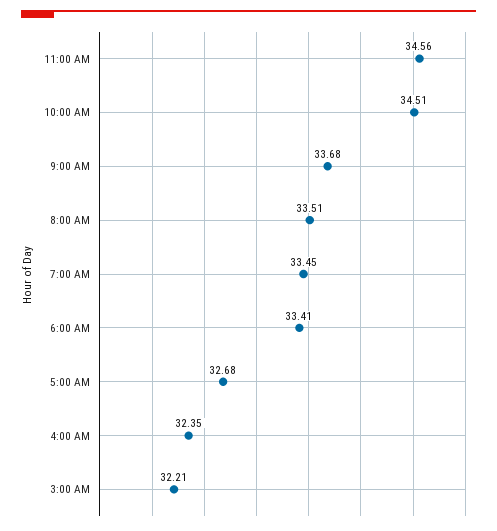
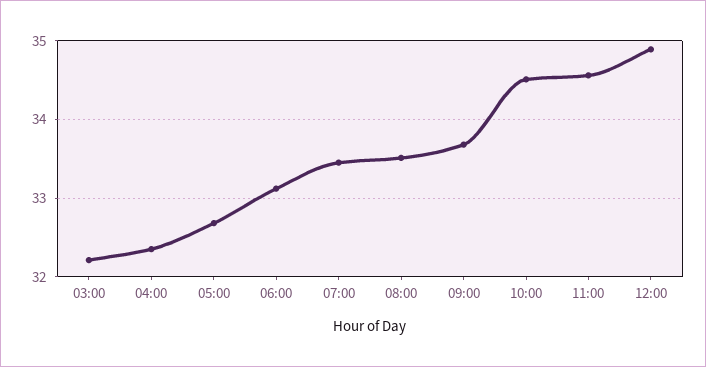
6:00 AM: 33.41 -> 33.1
12:00: none -> 34.9

